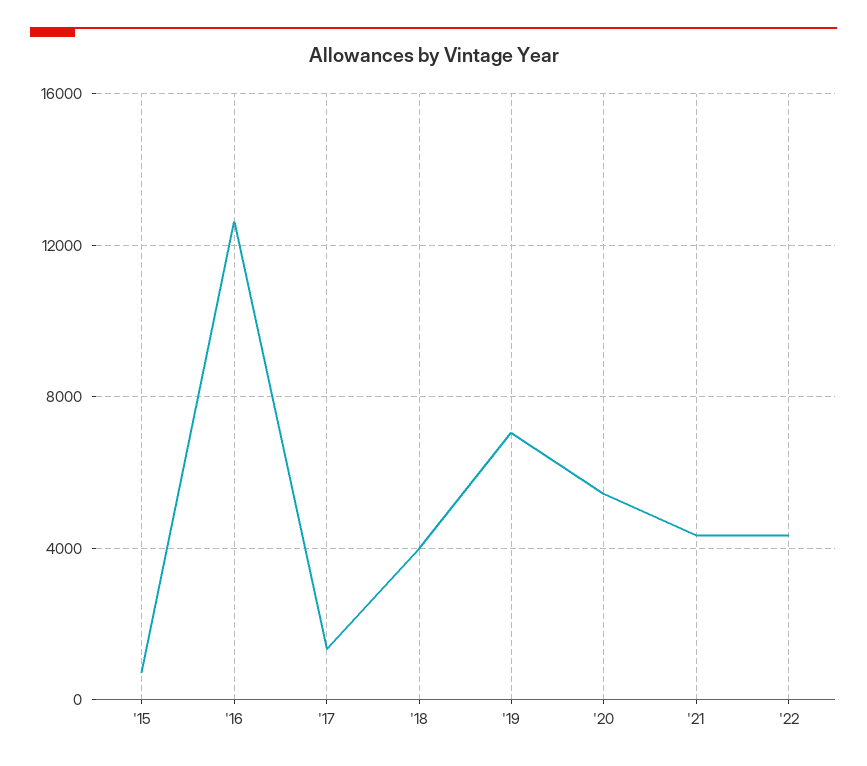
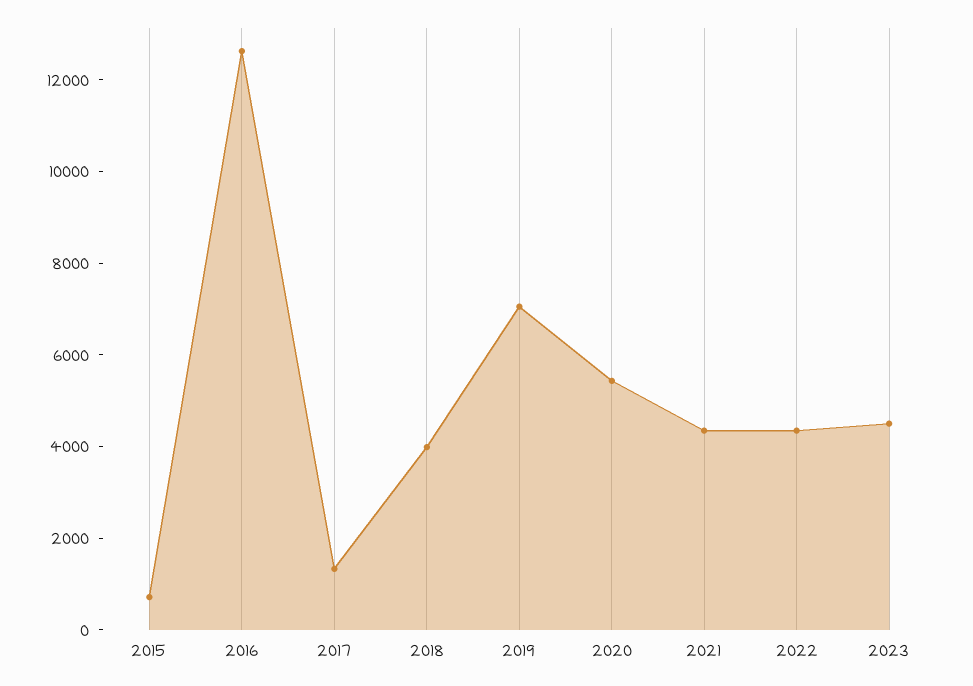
2023: none -> 4500

